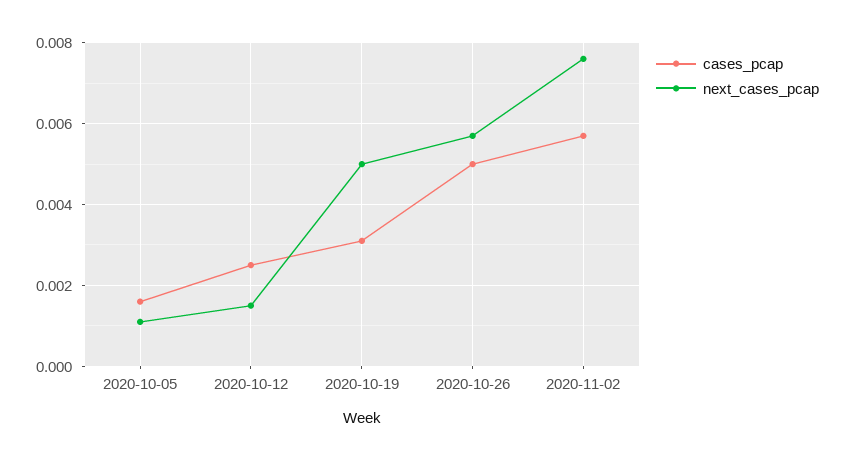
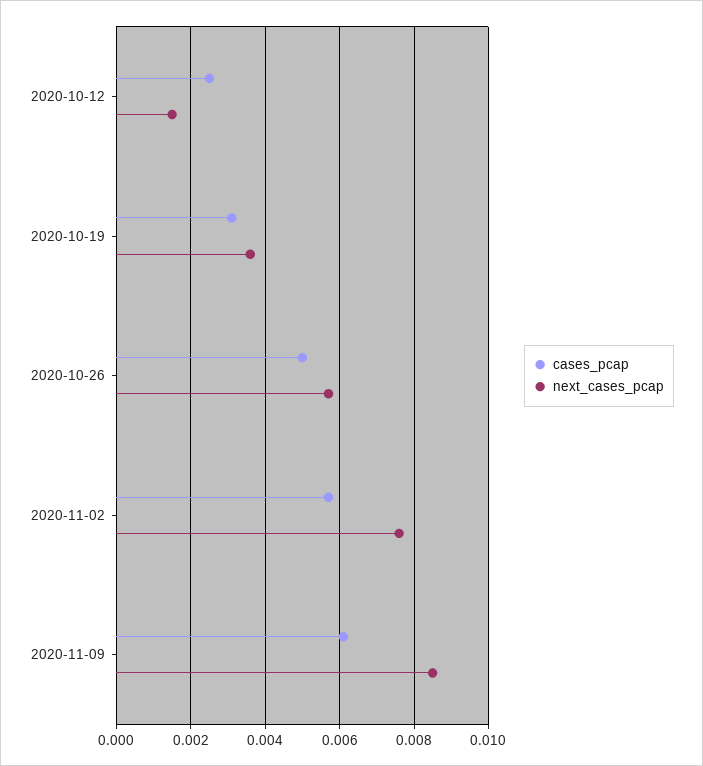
cases_pcap, 2020-10-05: 0.0015 -> none
next_cases_pcap, 2020-10-05: 0.001 -> none
next_cases_pcap, 2020-10-19: 0.005 -> 0.0035
cases_pcap, 2020-11-09: none -> 0.006
next_cases_pcap, 2020-11-09: none -> 0.0085

